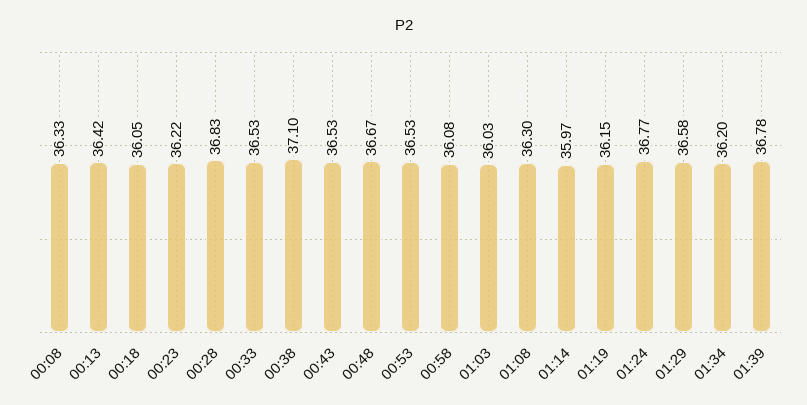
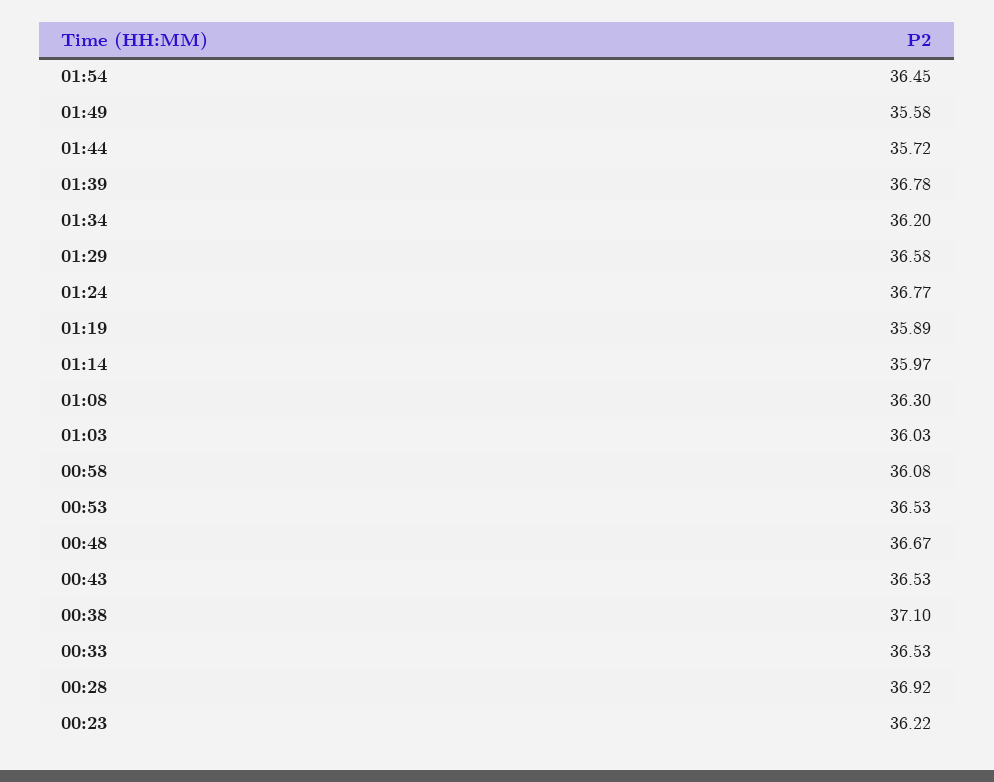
00:08: 36.33 -> none
00:13: 36.42 -> none
00:18: 36.05 -> none
00:28: 36.83 -> 36.92
01:19: 36.15 -> 35.89
01:54: none -> 36.45
01:49: none -> 35.58
01:44: none -> 35.72

